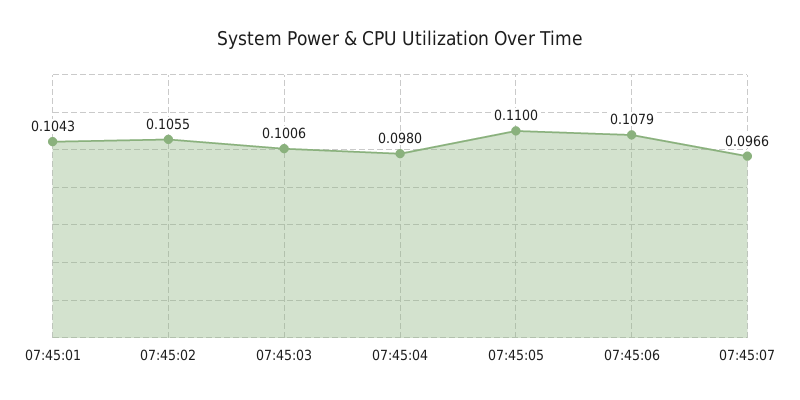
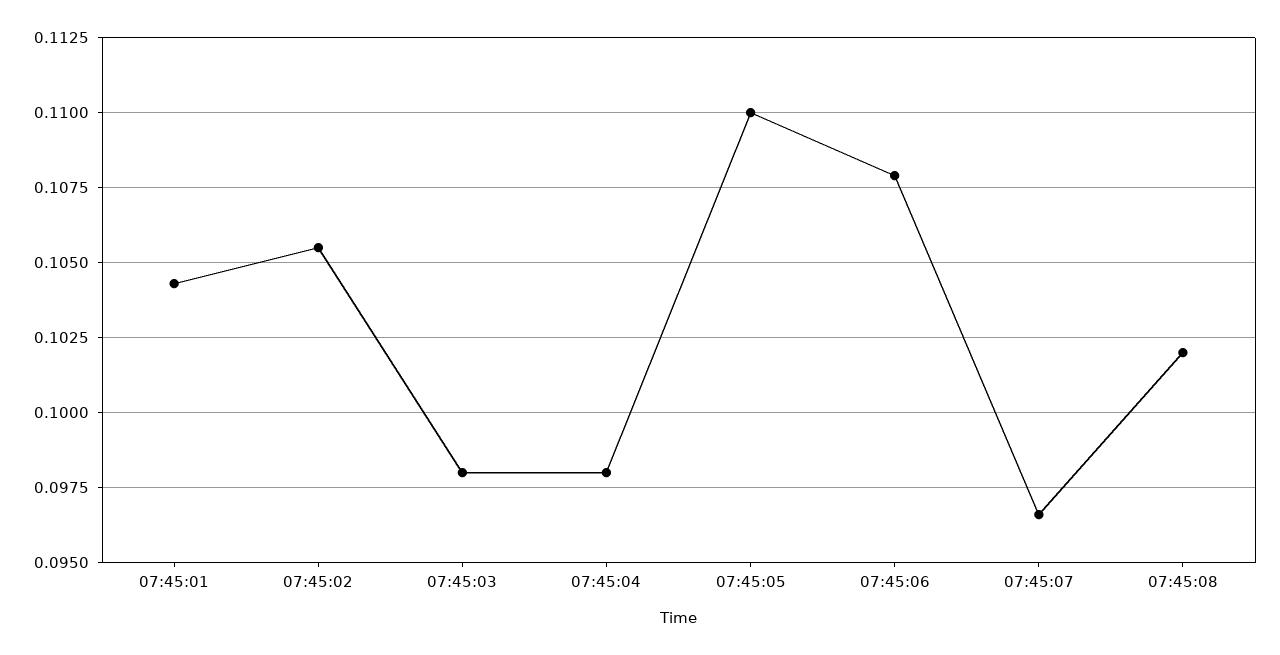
07:45:03: 0.1006 -> 0.098
07:45:08: none -> 0.102

